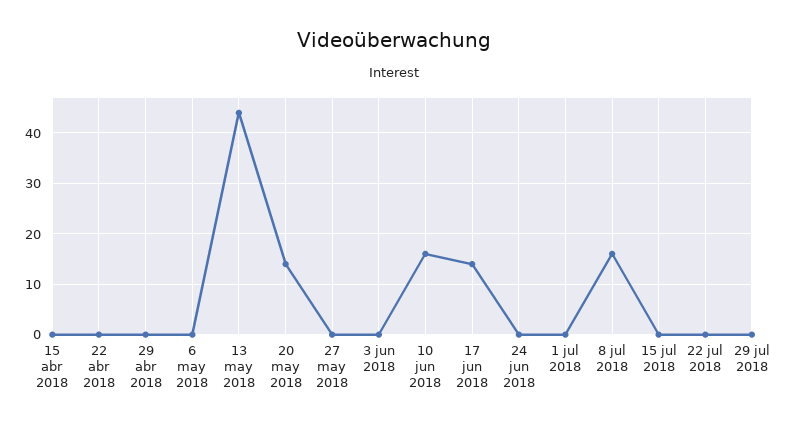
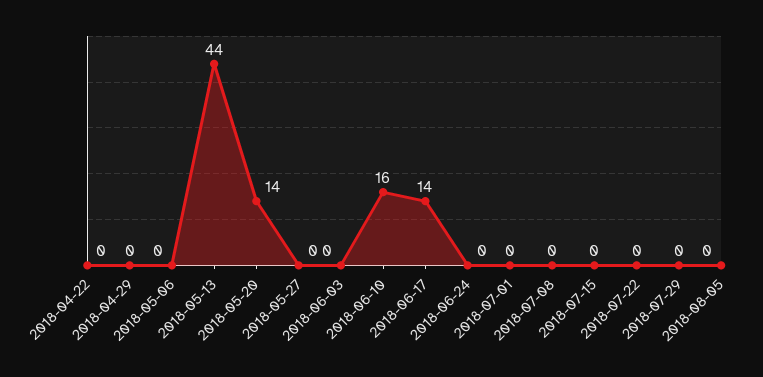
15 abr 2018: 0 -> none
8 jul 2018: 15 -> 0
2018-08-05: none -> 0

